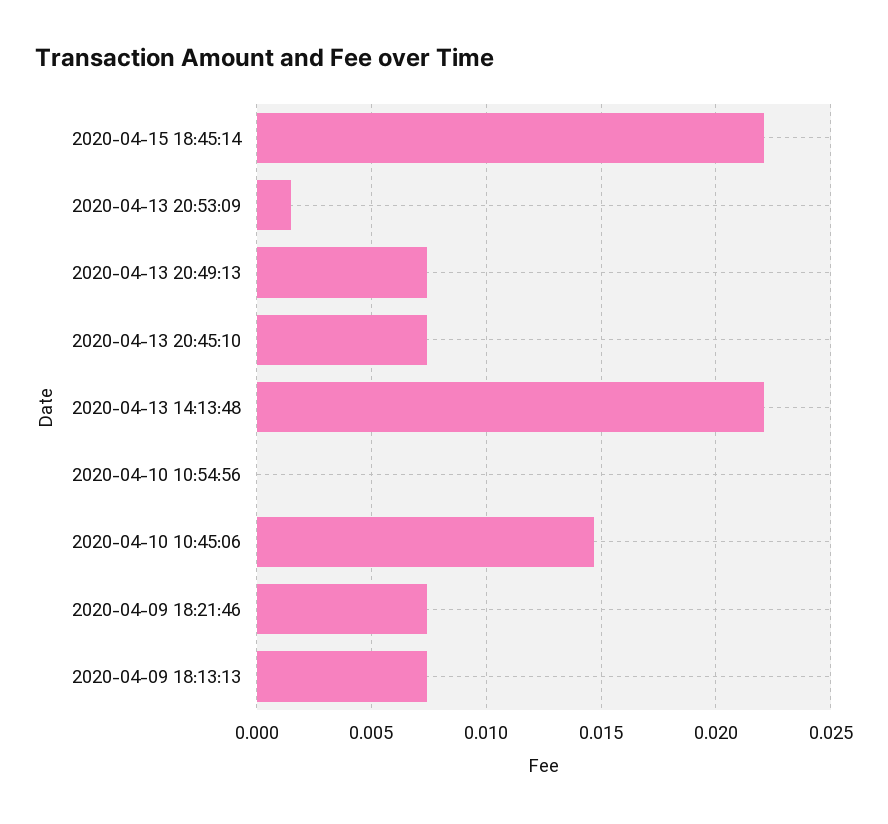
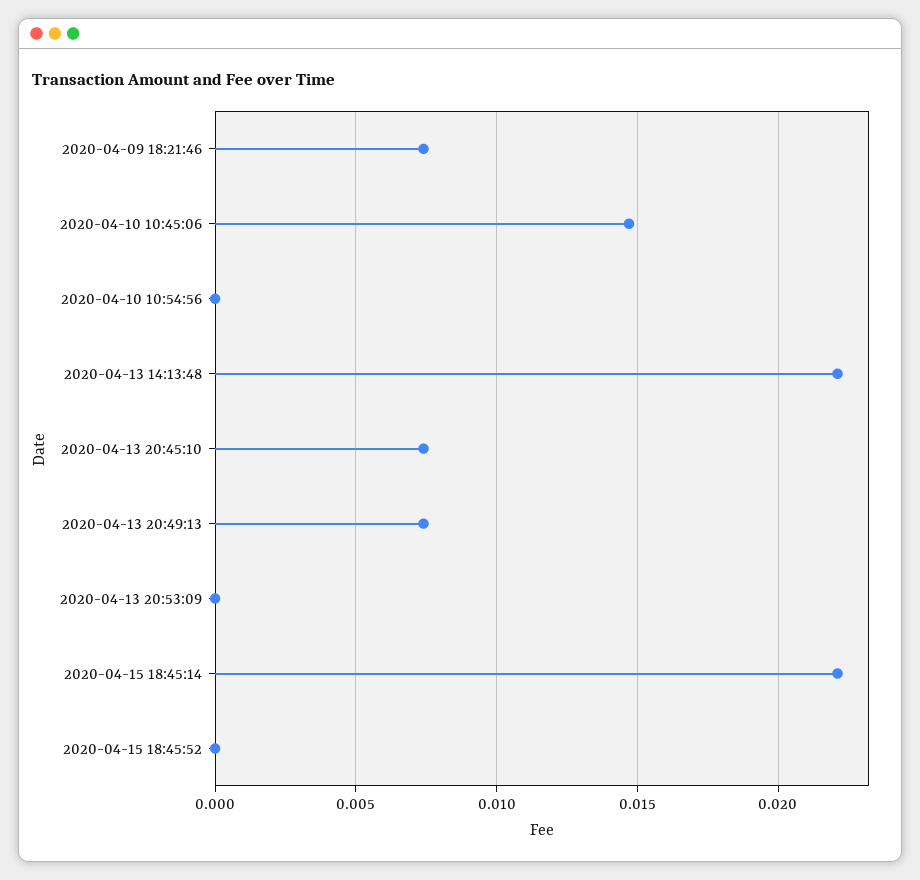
2020-04-13 20:53:09: 0.0015 -> 0
2020-04-09 18:13:13: 0.0075 -> none
2020-04-15 18:45:52: none -> 0

